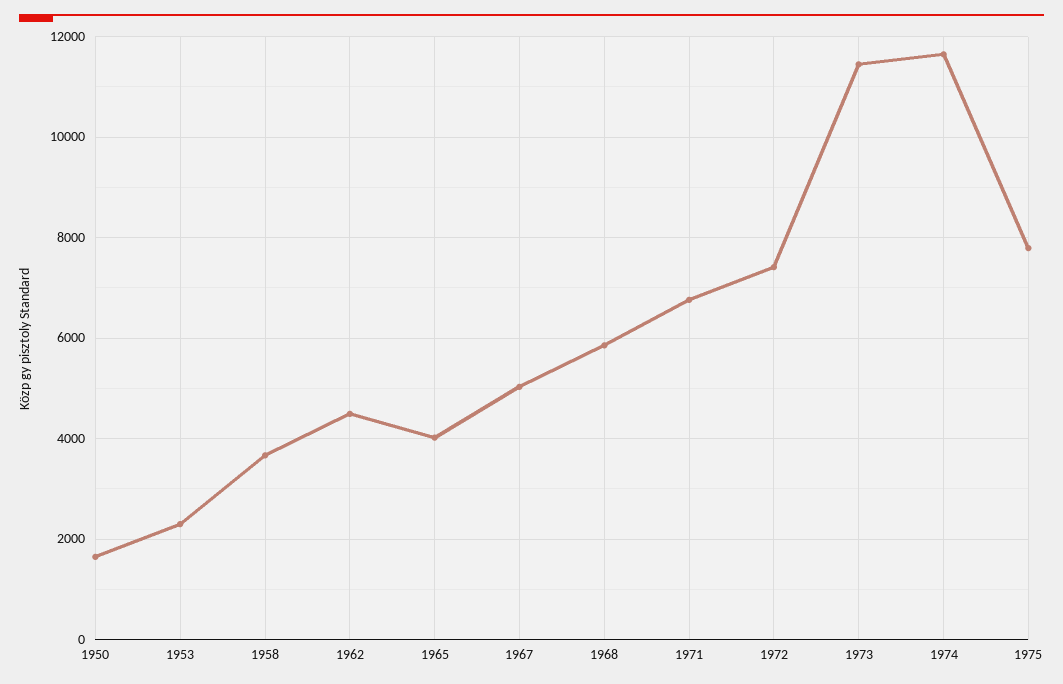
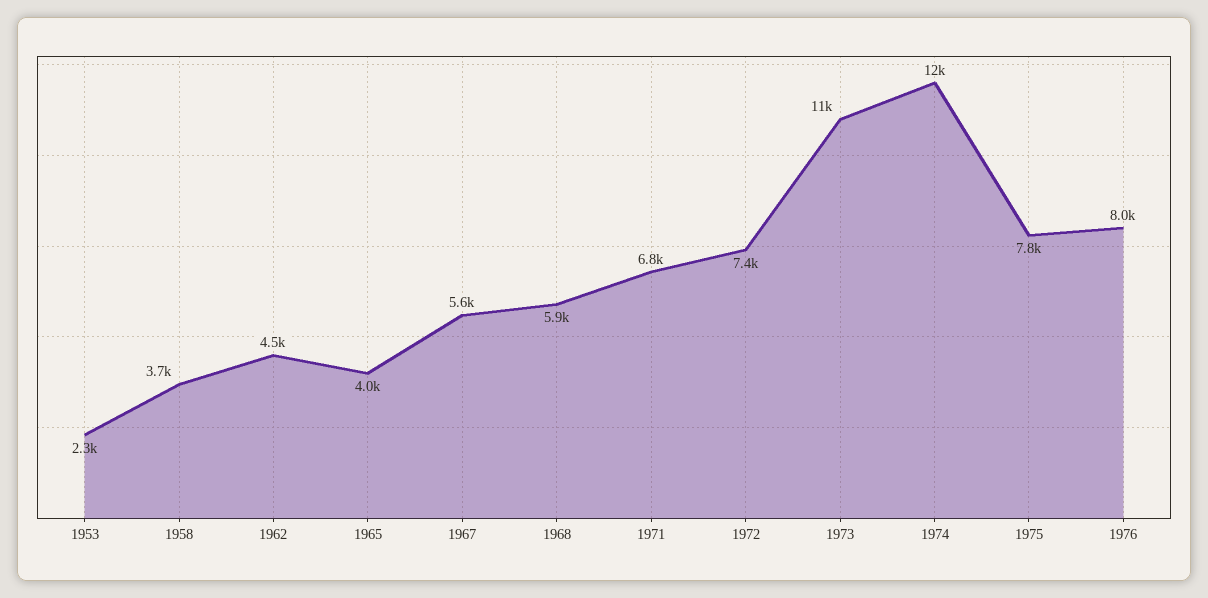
1950: 1600 -> none
1967: 5000 -> 5600
1976: none -> 8000

